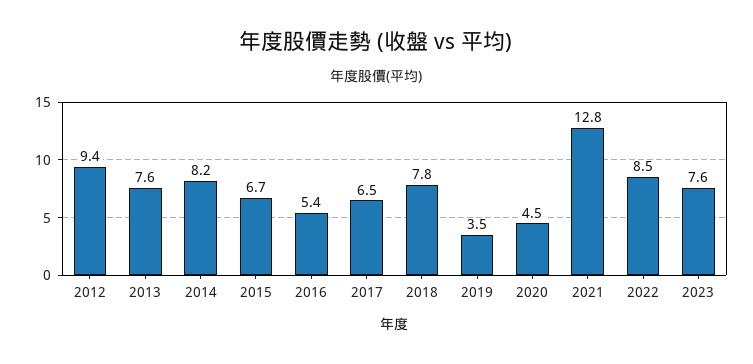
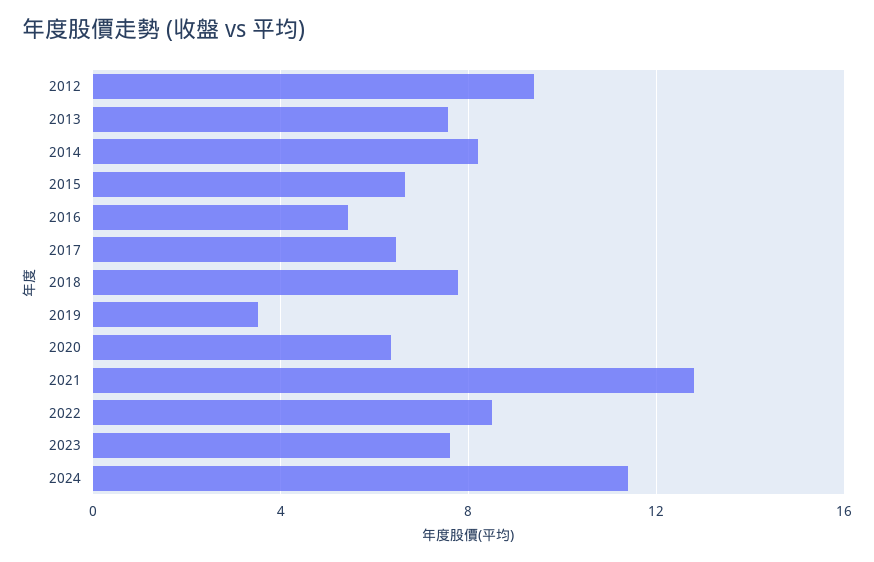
2020: 4.5 -> 6.5
2024: none -> 11.5

